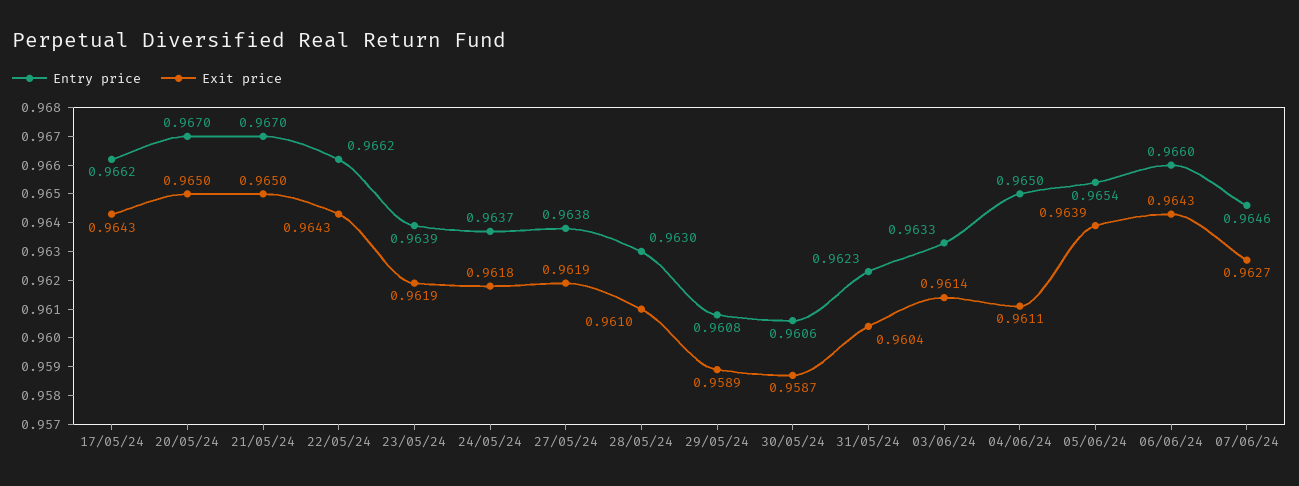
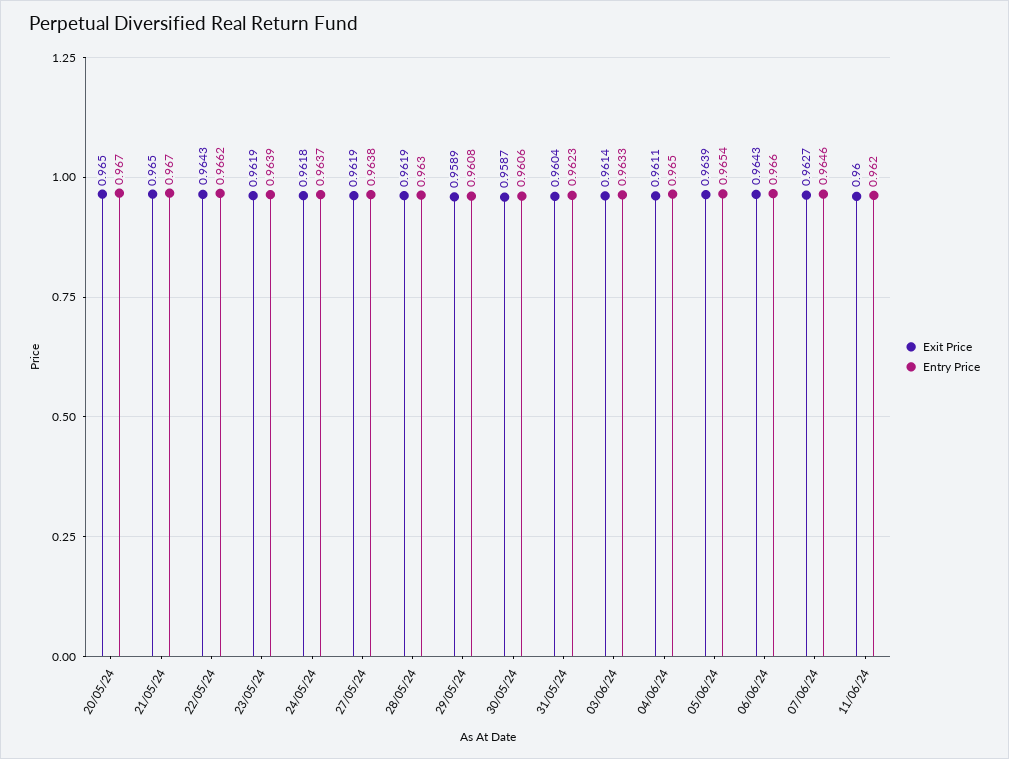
Entry price, 17/05/24: 0.9662 -> none
Exit price, 17/05/24: 0.9643 -> none
Exit price, 28/05/24: 0.961 -> 0.9619
Exit price, 11/06/24: none -> 0.96
Entry price, 11/06/24: none -> 0.962

